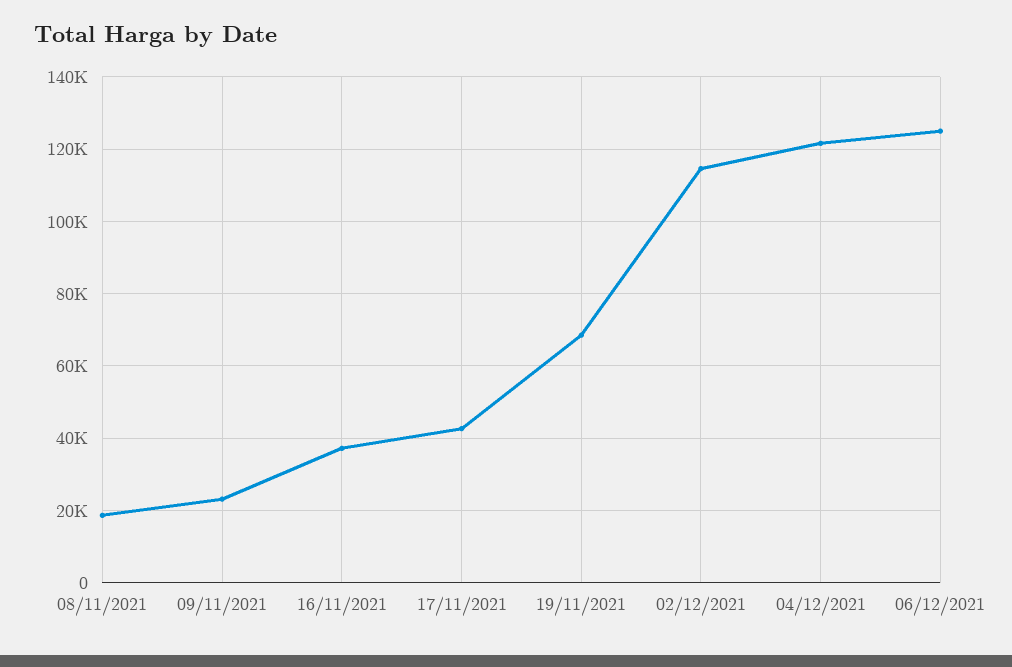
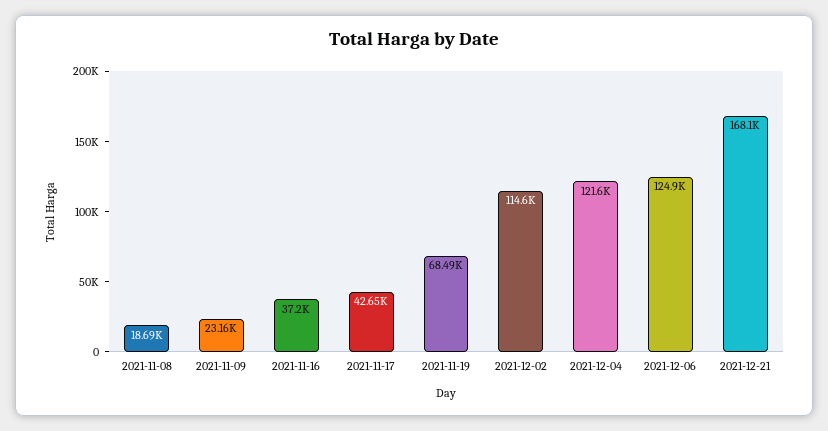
2021-12-21: none -> 168100

